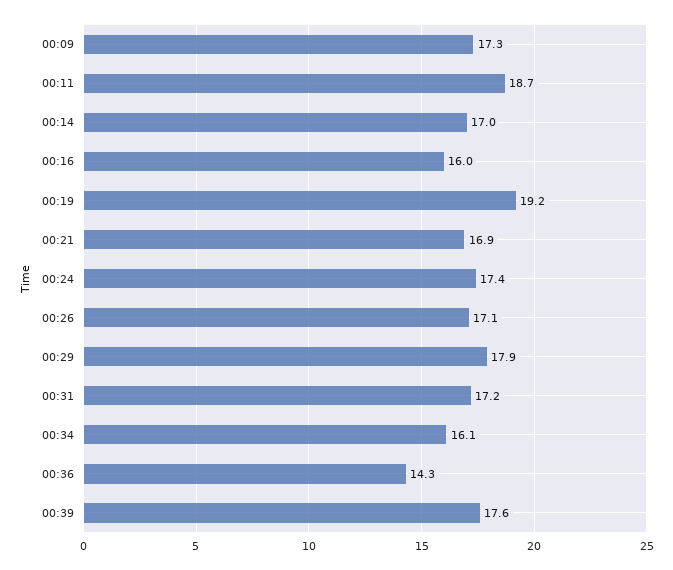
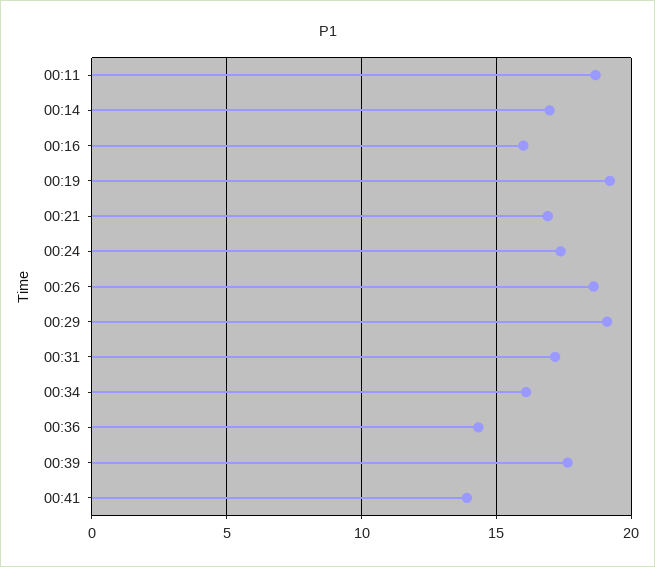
00:09: 17.3 -> none
00:26: 17.1 -> 18.5
00:29: 17.9 -> 19
00:41: none -> 14

